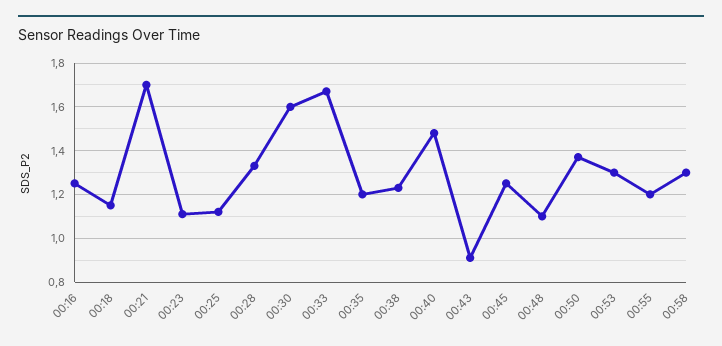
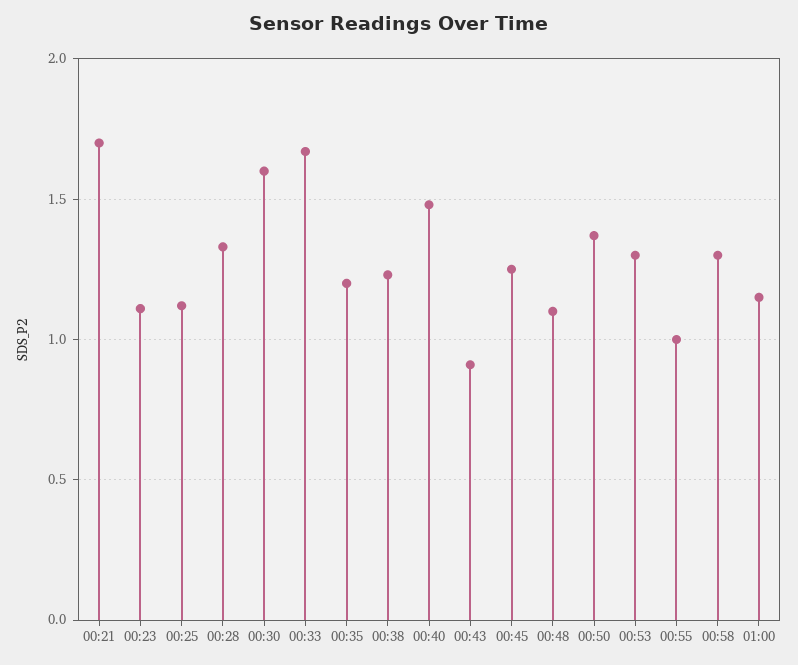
00:16: 1.25 -> none
00:18: 1.15 -> none
00:55: 1.2 -> 1
01:00: none -> 1.15

